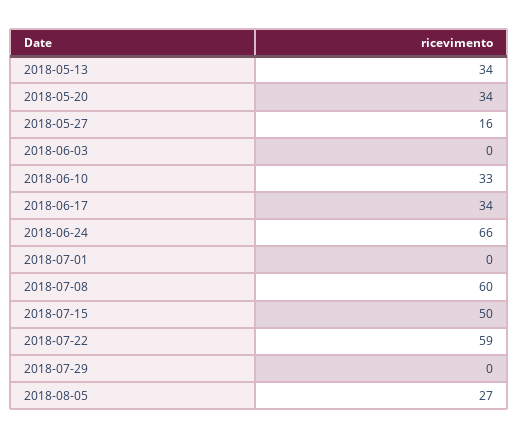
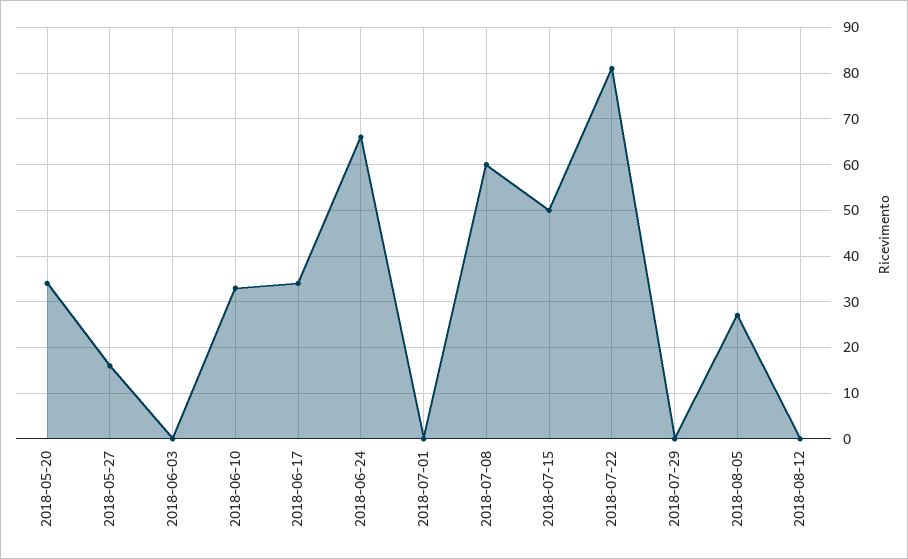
2018-05-13: 34 -> none
2018-07-22: 59 -> 80
2018-08-12: none -> 0

